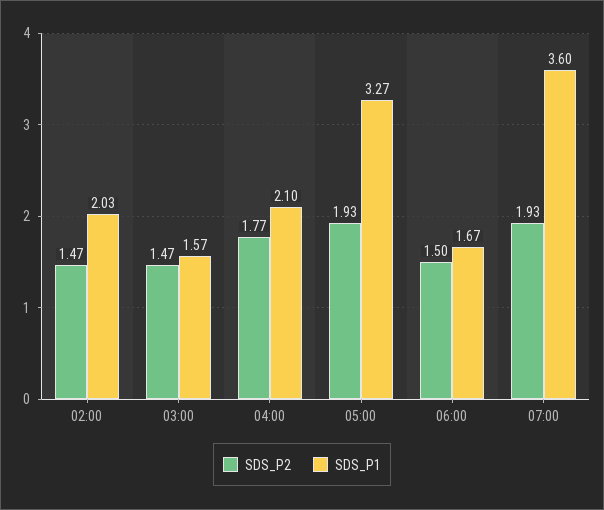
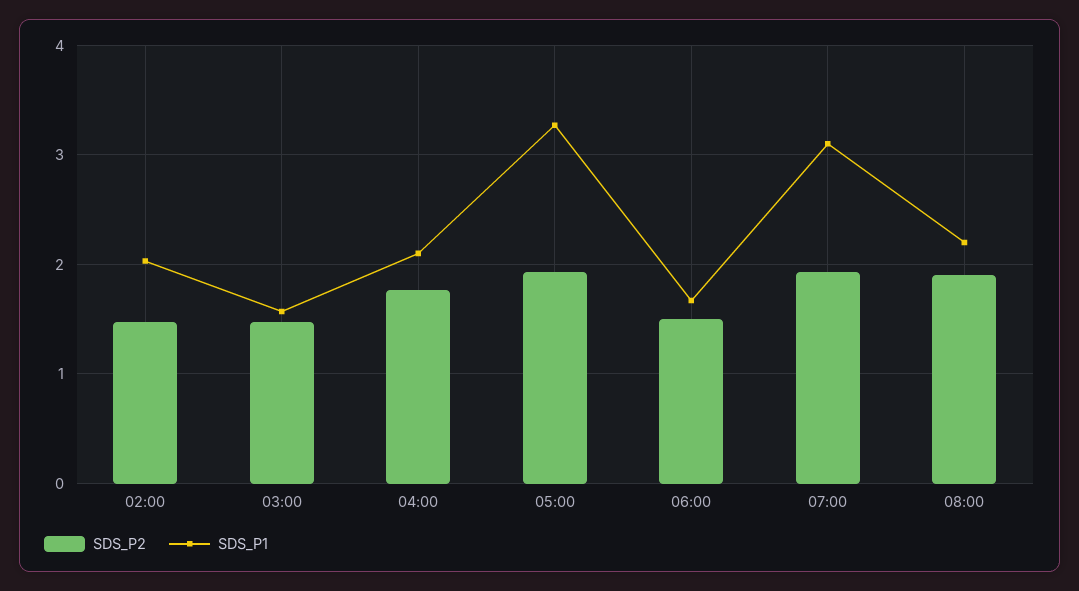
SDS_P1, 07:00: 3.6 -> 3.1
SDS_P2, 08:00: none -> 1.9
SDS_P1, 08:00: none -> 2.2

